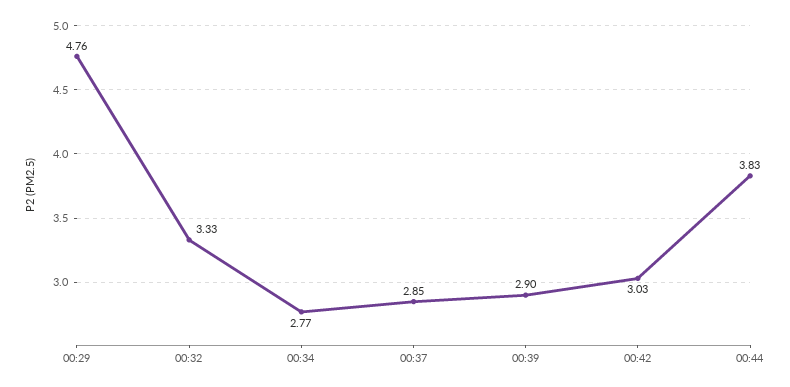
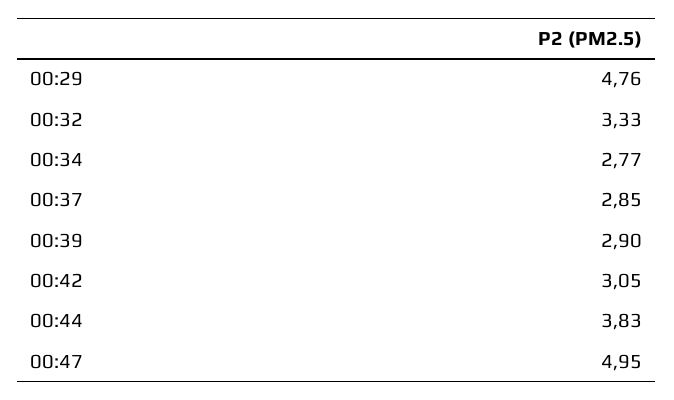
00:42: 3.03 -> 3.05
00:47: none -> 4.95

